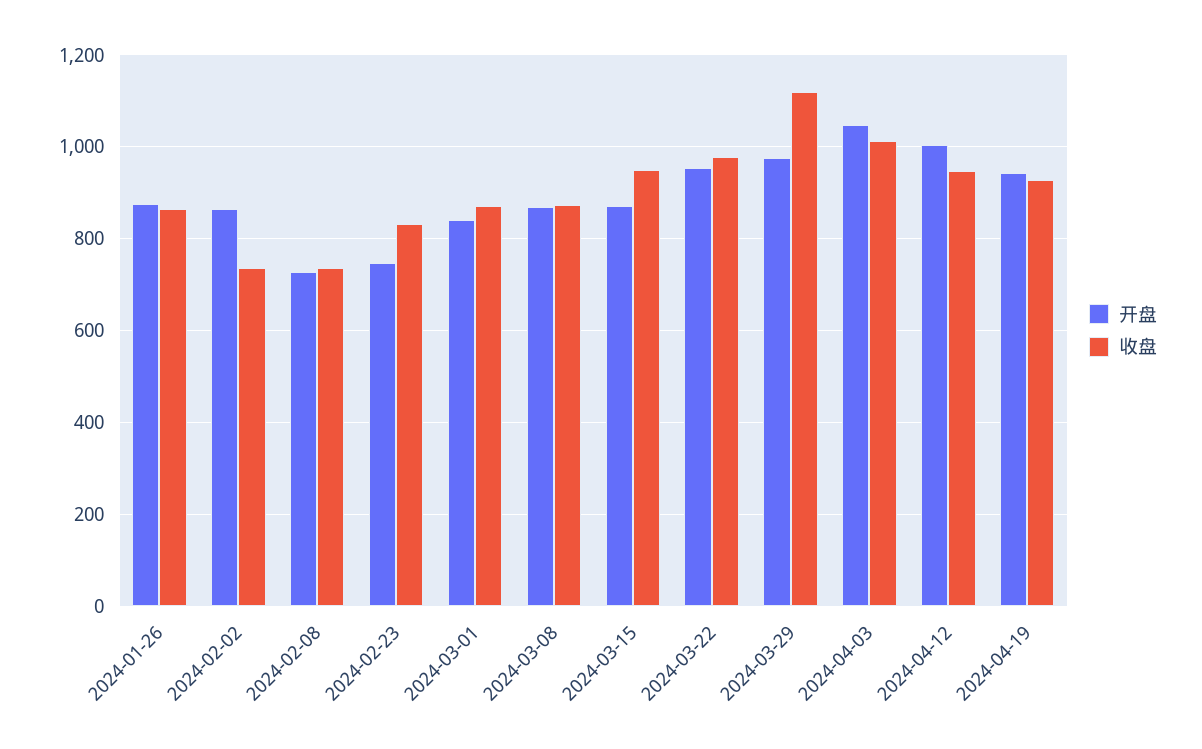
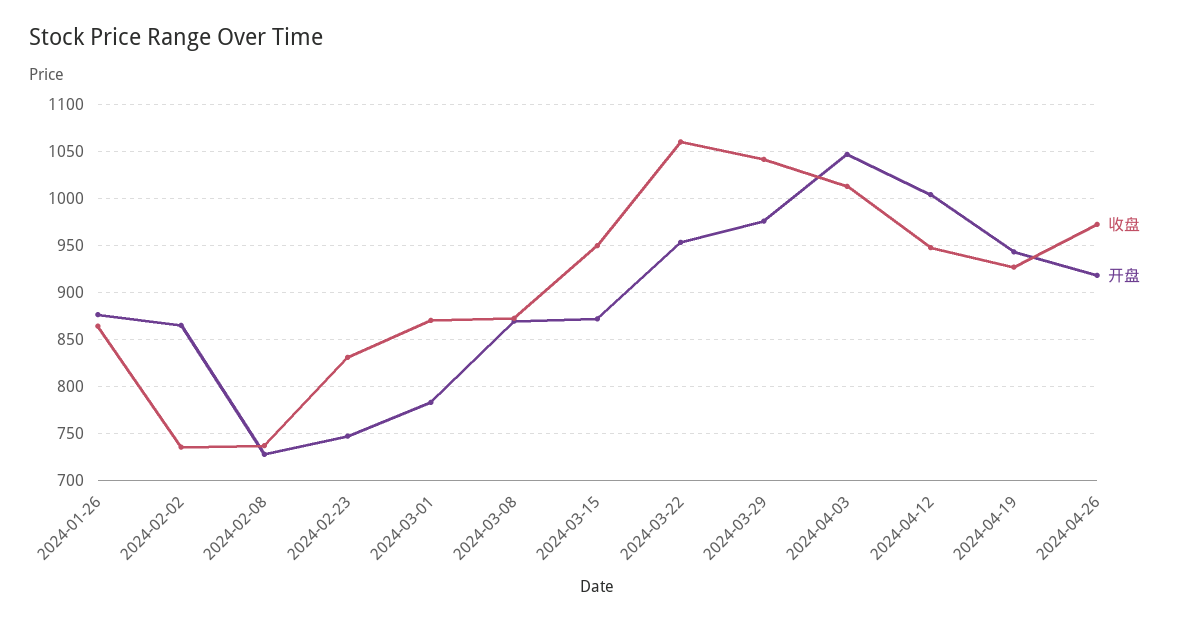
开盘, 2024-03-01: 840 -> 780
收盘, 2024-03-22: 980 -> 1060
收盘, 2024-03-29: 1120 -> 1040
收盘, 2024-04-26: none -> 970
开盘, 2024-04-26: none -> 920

